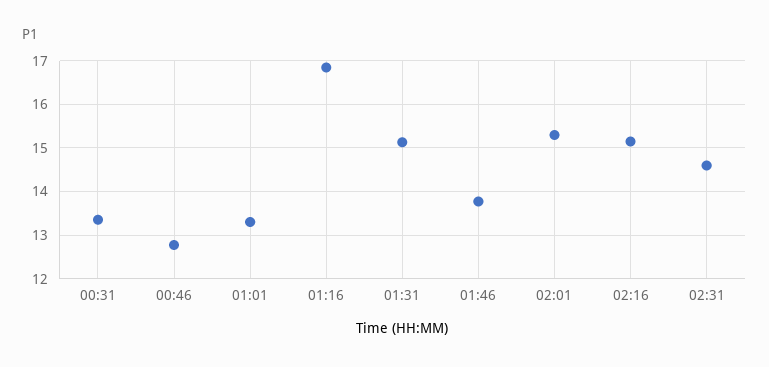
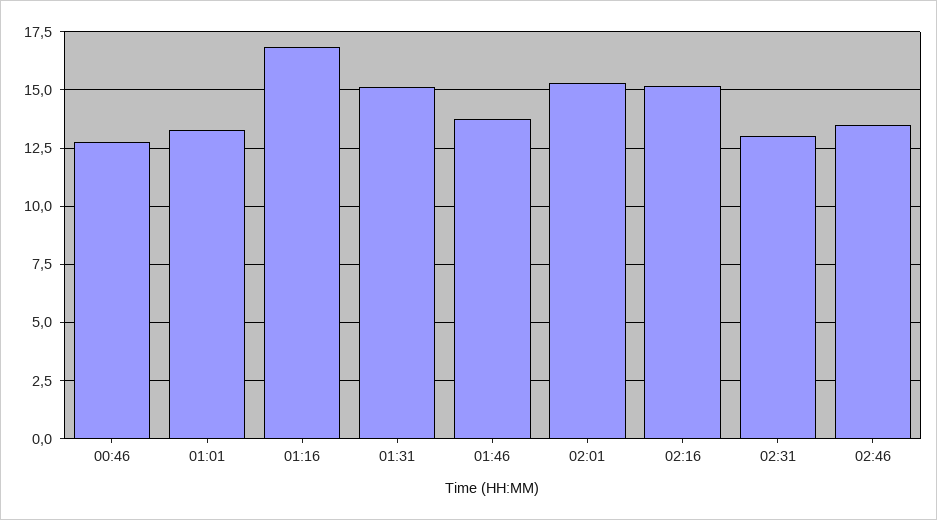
00:31: 13.4 -> none
02:31: 14.6 -> 13
02:46: none -> 13.5

